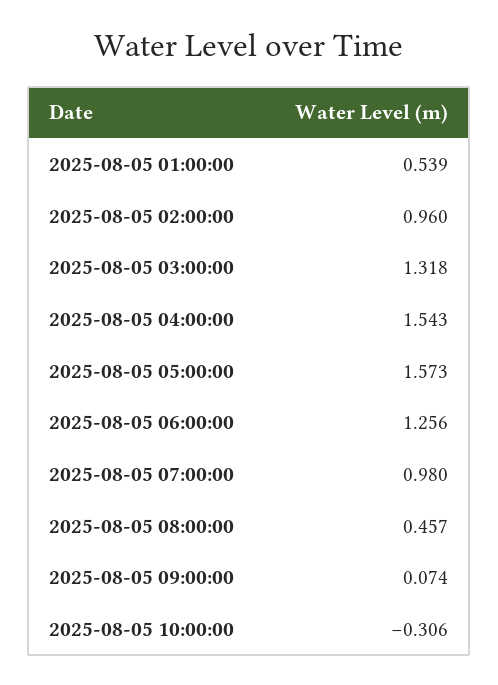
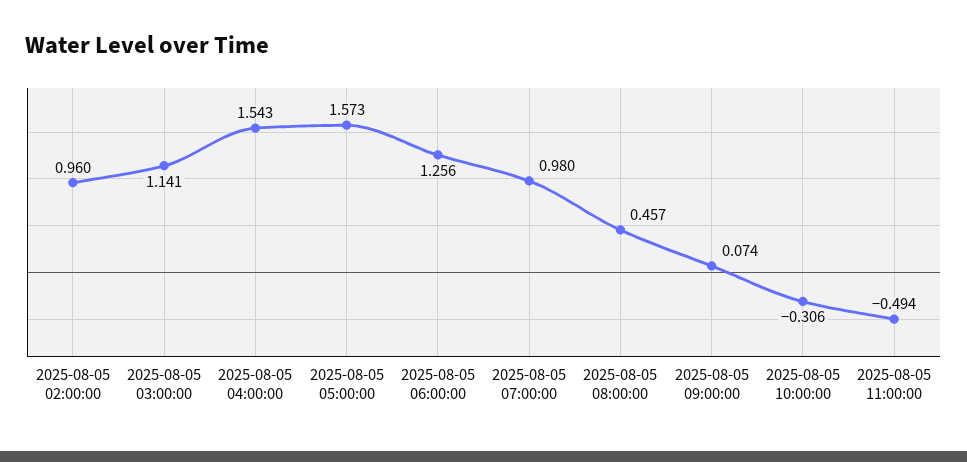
2025-08-05 01:00:00: 0.539 -> none
2025-08-05 03:00:00: 1.318 -> 1.141
2025-08-05 11:00:00: none -> -0.494

